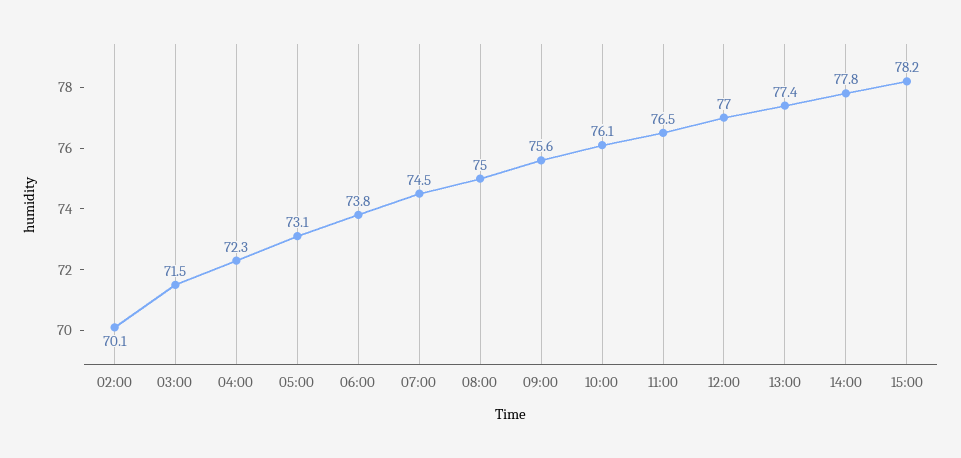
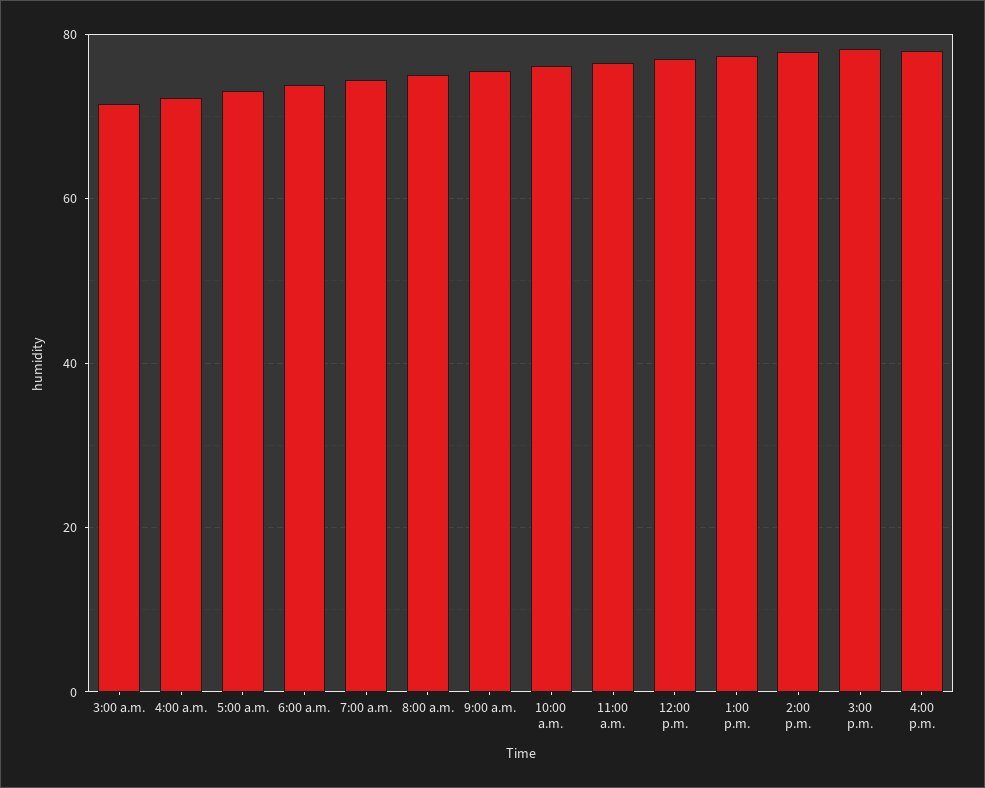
02:00: 70.1 -> none
4:00 p.m.: none -> 78

